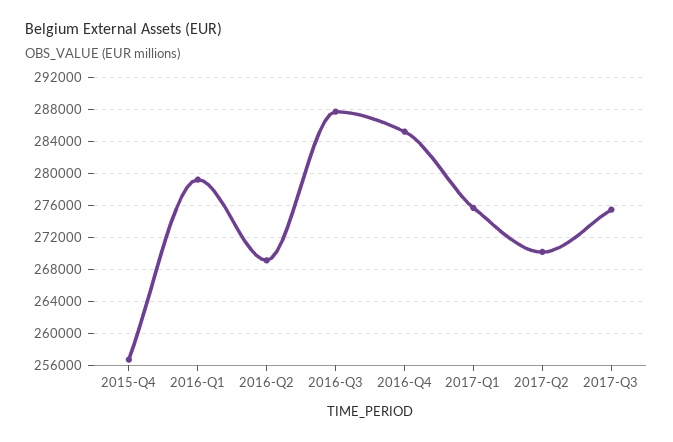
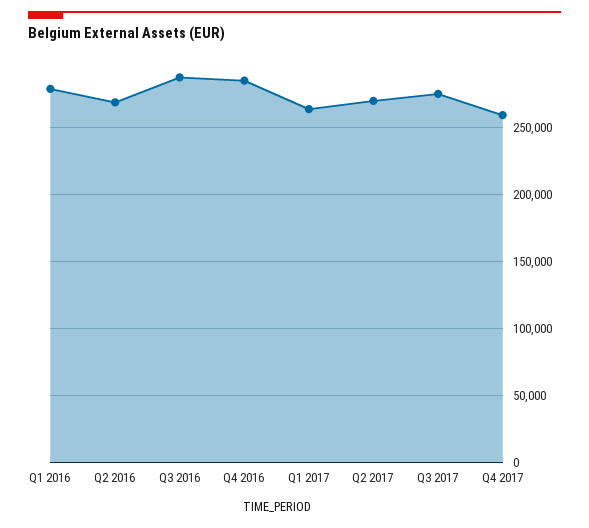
2015-Q4: 257000 -> none
2017-Q1: 276000 -> 265000
Q4 2017: none -> 260000

